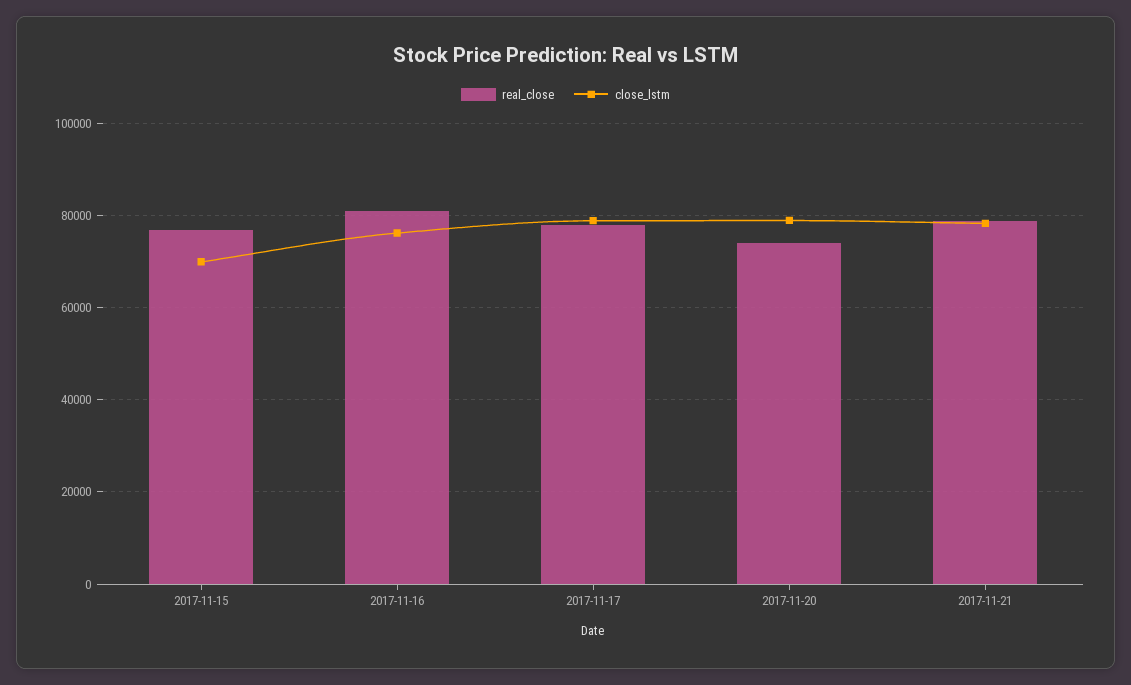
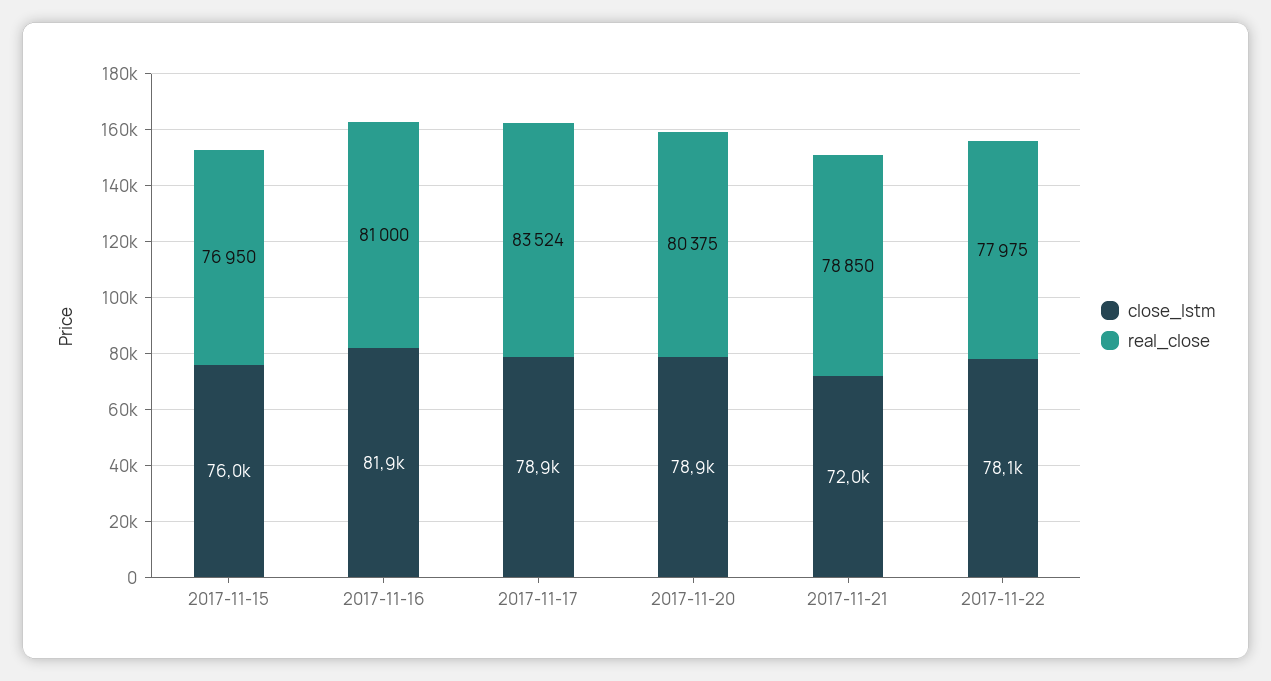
close_lstm, 2017-11-15: 70000 -> 76000
close_lstm, 2017-11-16: 76000 -> 81900
real_close, 2017-11-17: 78000 -> 83524
real_close, 2017-11-20: 74000 -> 80375
close_lstm, 2017-11-21: 78000 -> 72000
close_lstm, 2017-11-22: none -> 78100
real_close, 2017-11-22: none -> 77975

